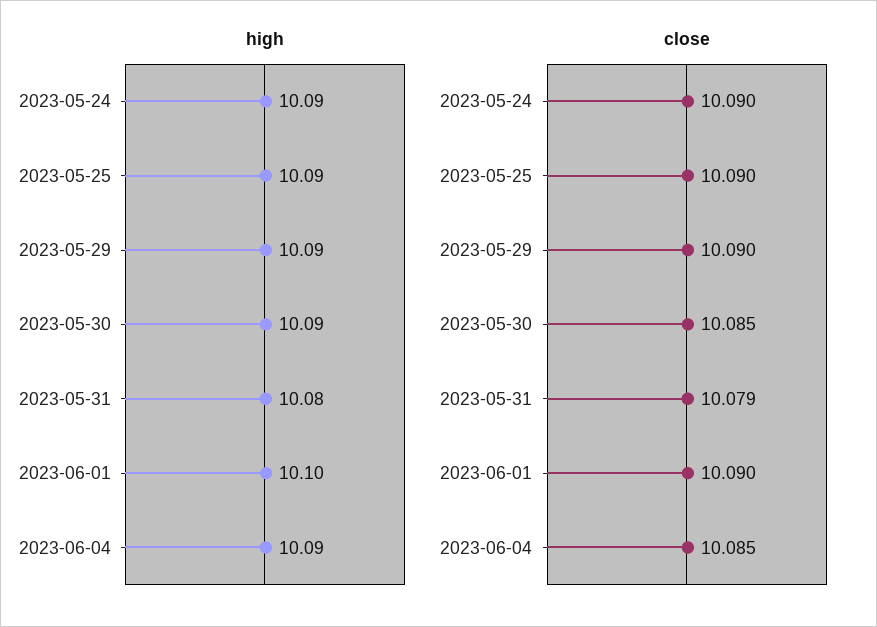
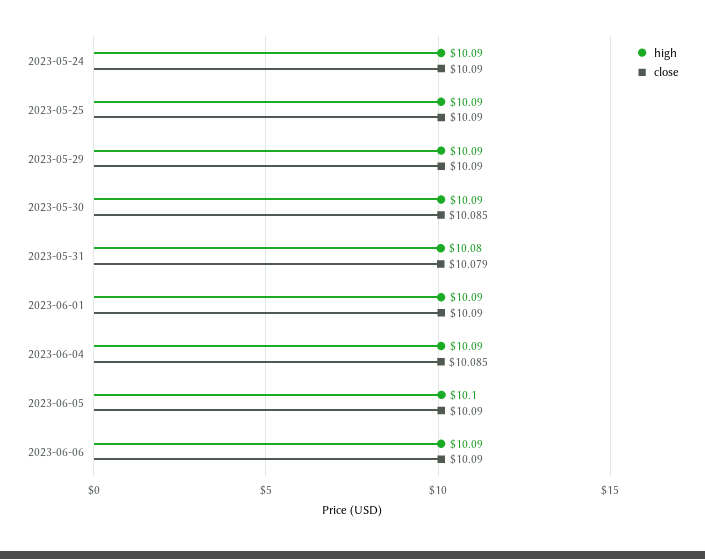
high, 2023-06-01: 10.1 -> 10.09
high, 2023-06-05: none -> 10.1
close, 2023-06-05: none -> 10.09
high, 2023-06-06: none -> 10.09
close, 2023-06-06: none -> 10.09

